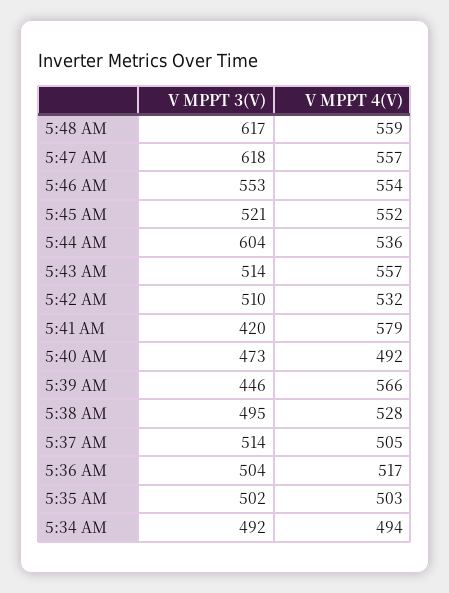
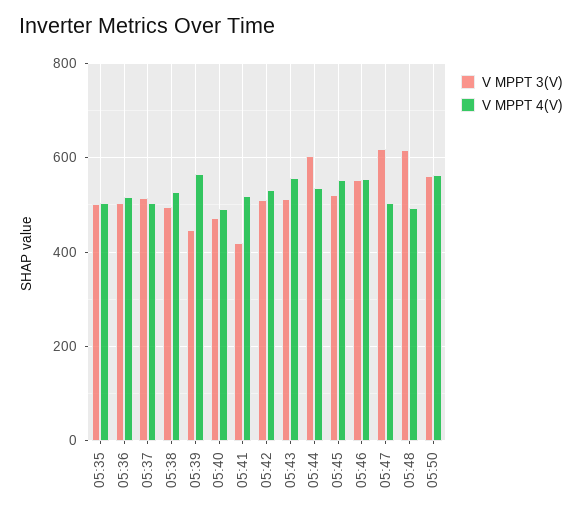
V MPPT 4(V), 5:48 AM: 559 -> 500
V MPPT 4(V), 5:47 AM: 557 -> 500
V MPPT 4(V), 5:41 AM: 579 -> 520
V MPPT 3(V), 5:34 AM: 492 -> none
V MPPT 4(V), 5:34 AM: 494 -> none
V MPPT 3(V), 05:50: none -> 560
V MPPT 4(V), 05:50: none -> 560

